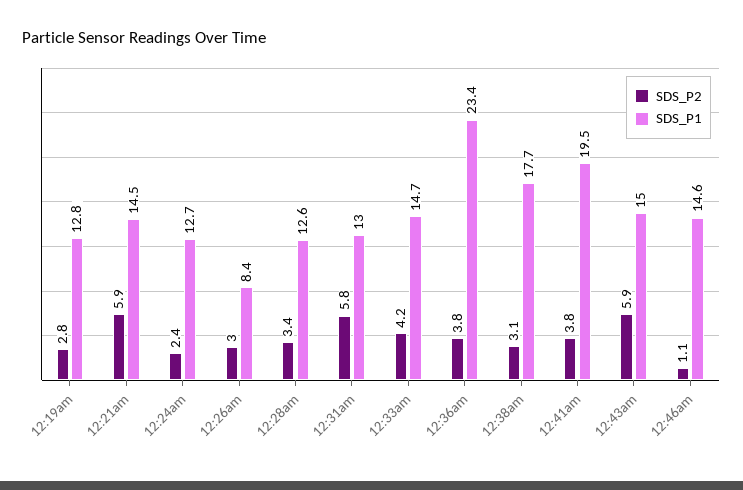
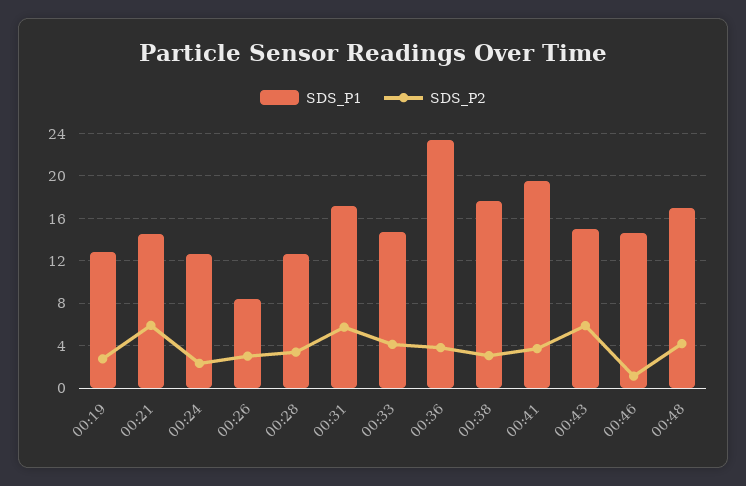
SDS_P1, 12:31am: 13 -> 17
SDS_P1, 00:48: none -> 17
SDS_P2, 00:48: none -> 4

